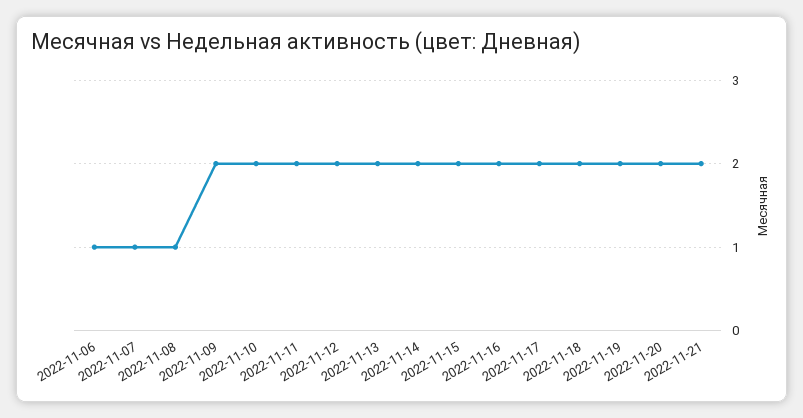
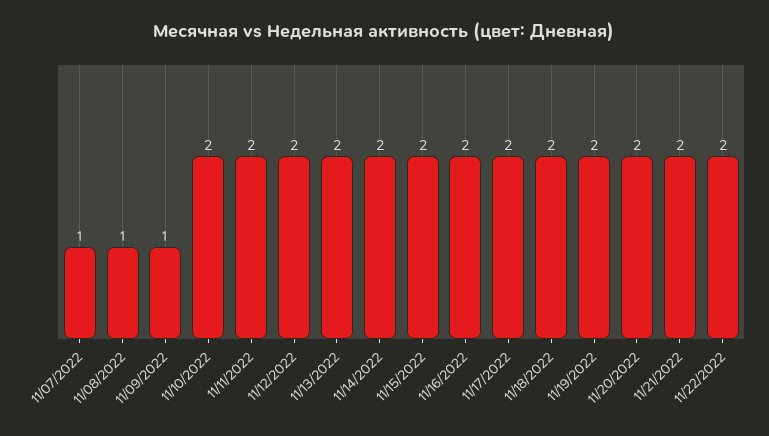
2022-11-06: 1 -> none
2022-11-09: 2 -> 1
11/22/2022: none -> 2

